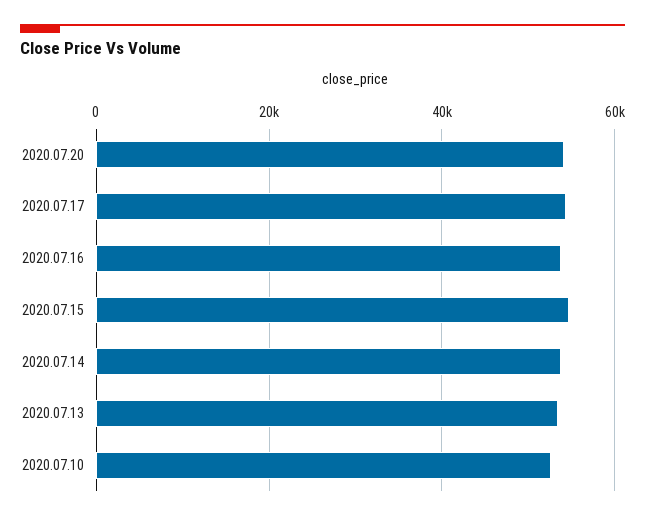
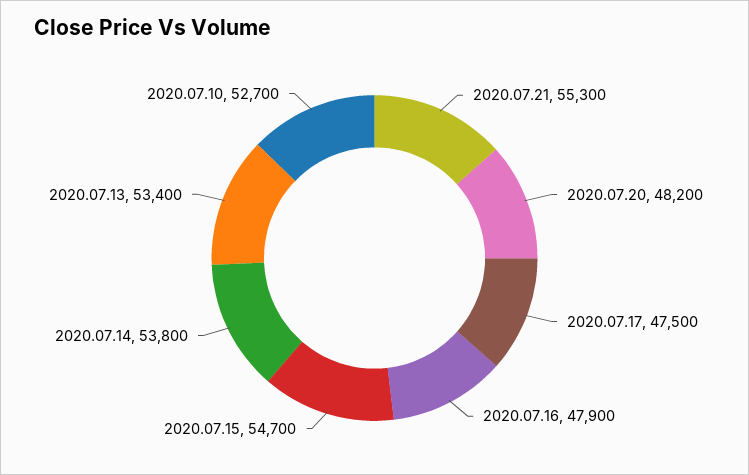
2020.07.20: 54000 -> 48200
2020.07.17: 54000 -> 47500
2020.07.16: 54000 -> 47900
2020.07.21: none -> 55300

